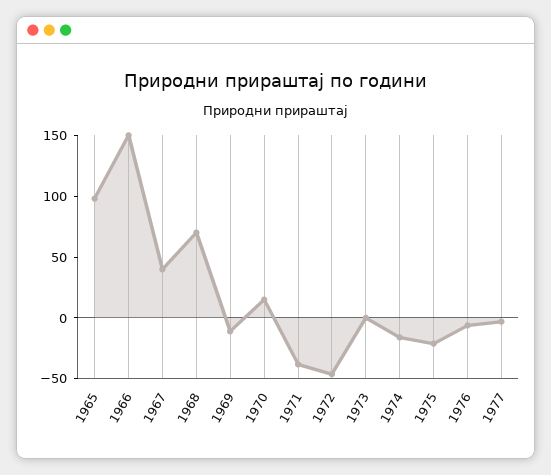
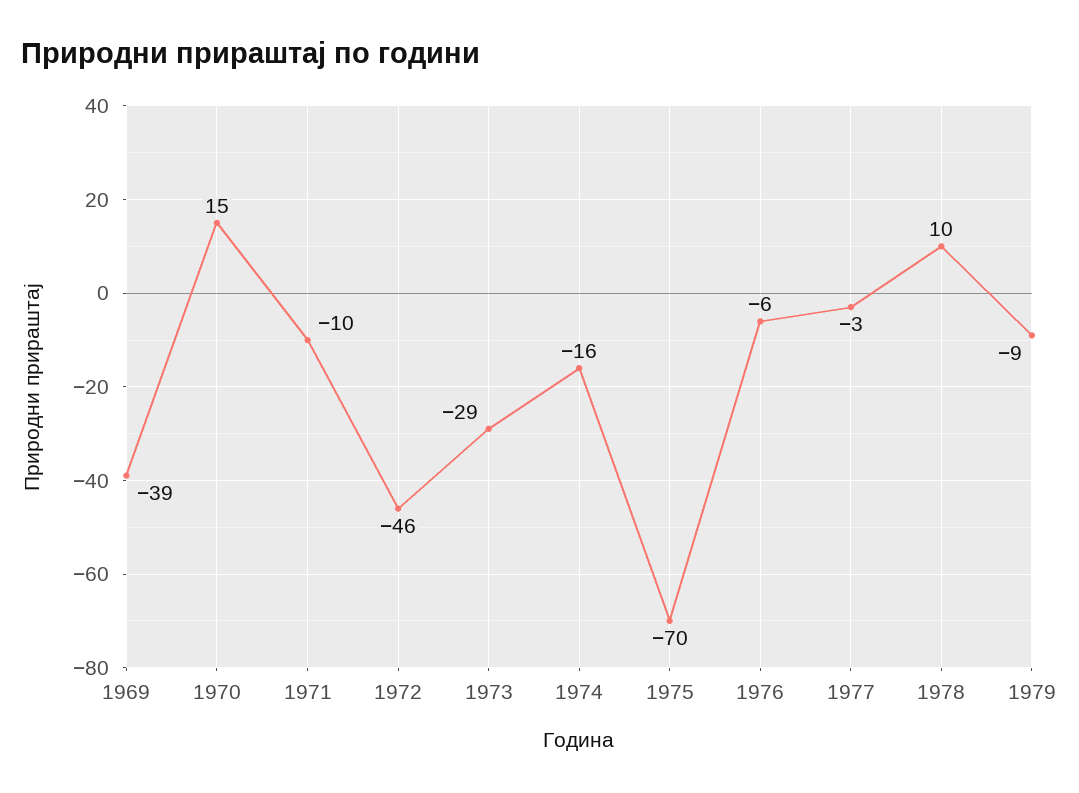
1965: 100 -> none
1966: 150 -> none
1967: 40 -> none
1968: 70 -> none
1969: -10 -> -39
1971: -40 -> -10
1973: 0 -> -29
1975: -20 -> -70
1978: none -> 10
1979: none -> -9

